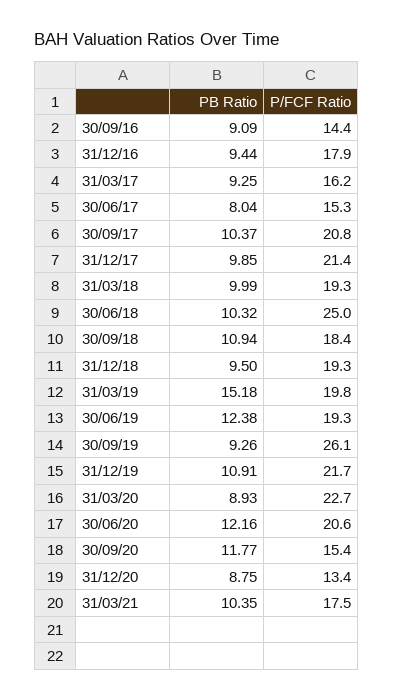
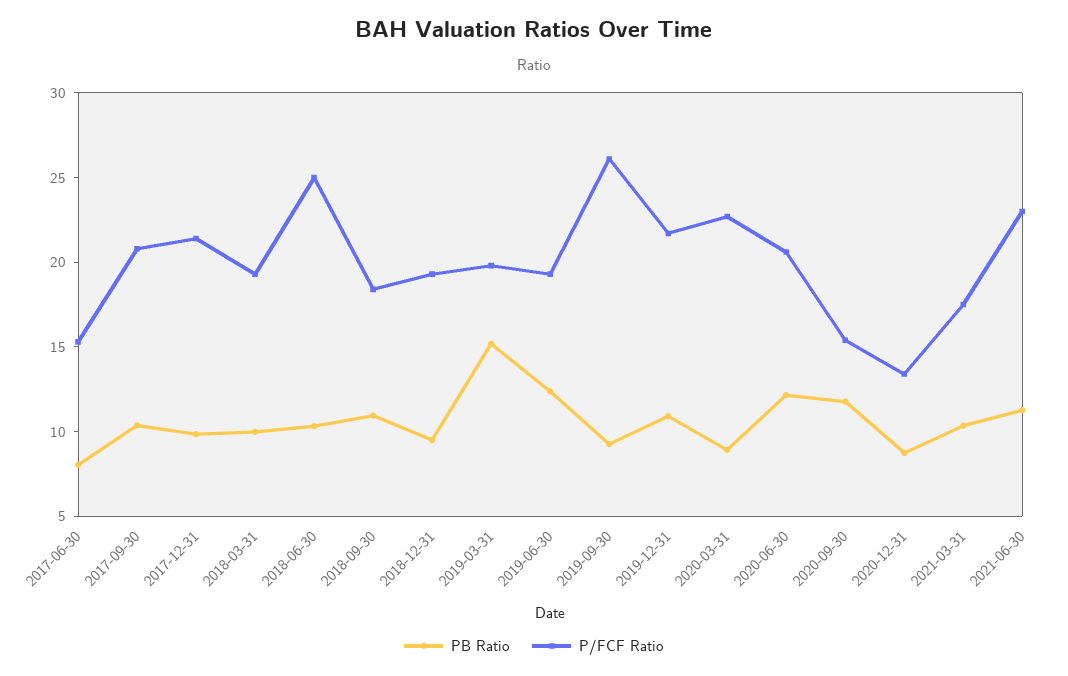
PB Ratio, 30/09/16: 9.09 -> none
P/FCF Ratio, 30/09/16: 14.4 -> none
PB Ratio, 31/12/16: 9.44 -> none
P/FCF Ratio, 31/12/16: 17.9 -> none
PB Ratio, 31/03/17: 9.25 -> none
P/FCF Ratio, 31/03/17: 16.2 -> none
PB Ratio, 2021-06-30: none -> 11
P/FCF Ratio, 2021-06-30: none -> 23

